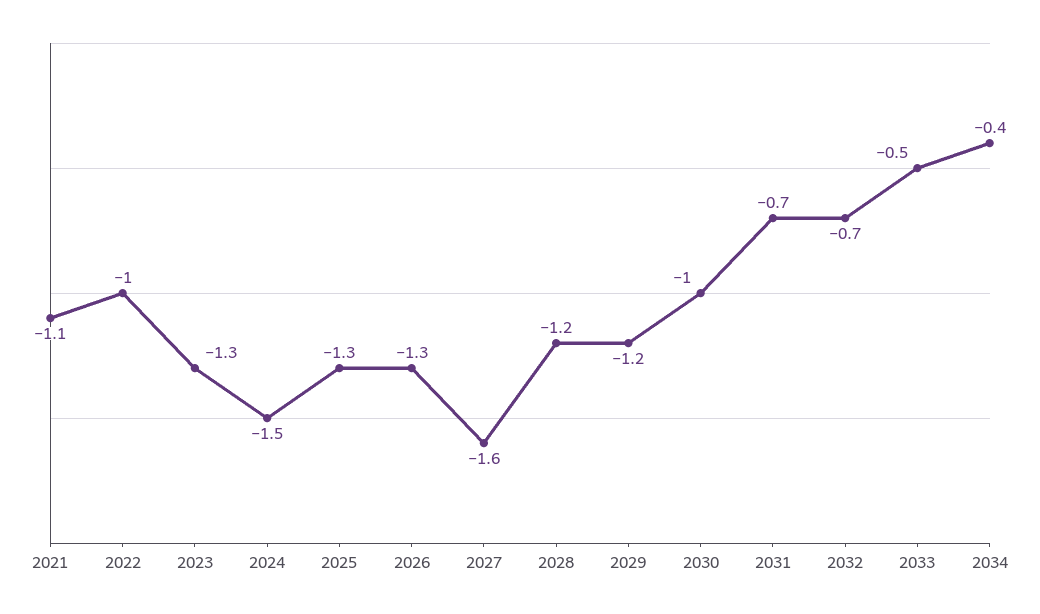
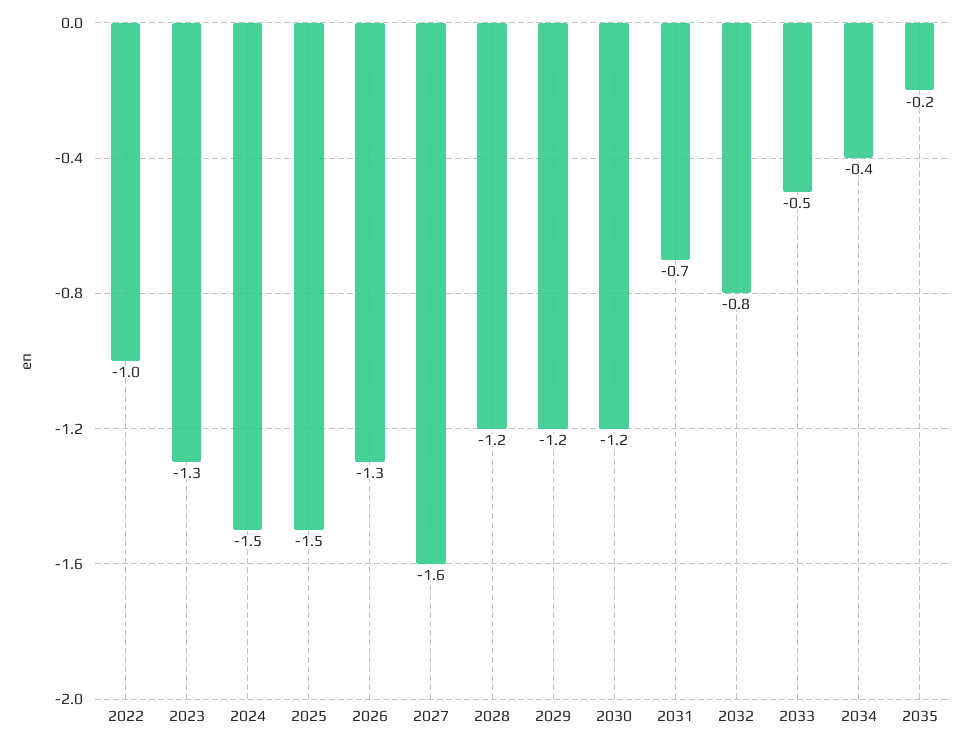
2021: -1.1 -> none
2025: -1.3 -> -1.5
2030: -1 -> -1.2
2032: -0.7 -> -0.8
2035: none -> -0.2

